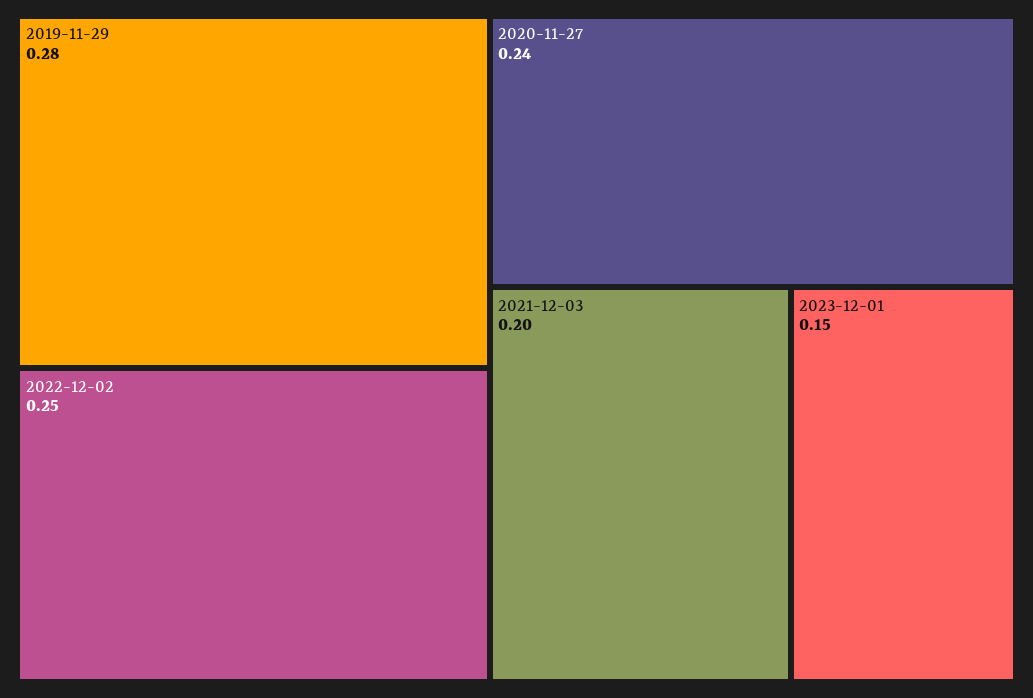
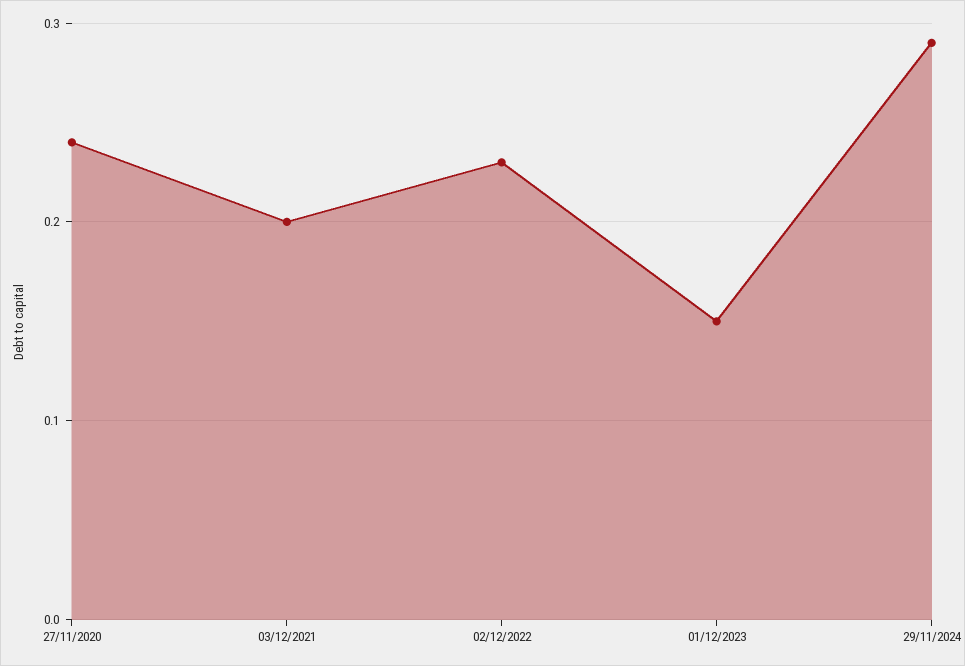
2019-11-29: 0.28 -> none
2022-12-02: 0.25 -> 0.23
29/11/2024: none -> 0.29

